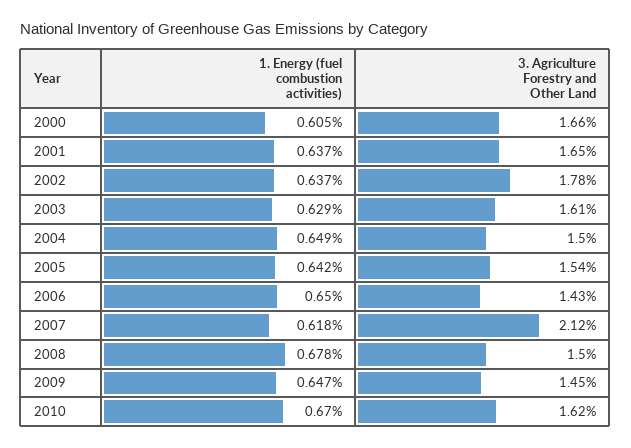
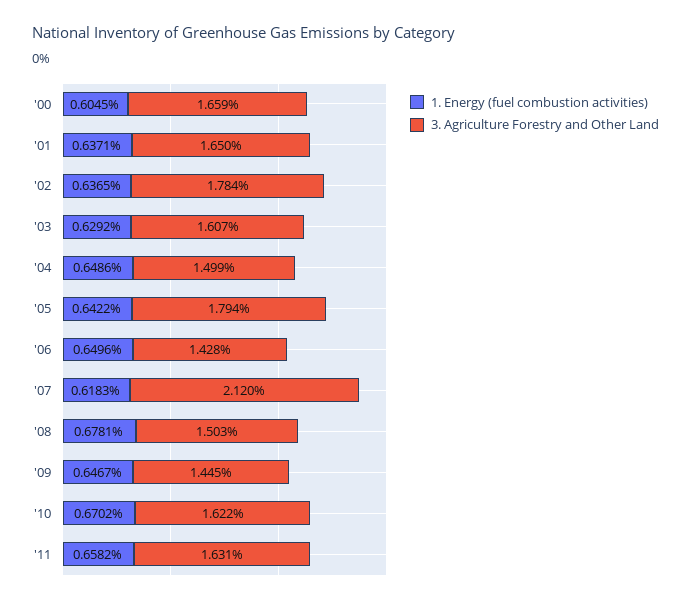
3. Agriculture Forestry and Other Land, 2005: 1.54 -> 1.794
1. Energy (fuel combustion activities), '11: none -> 0.6582
3. Agriculture Forestry and Other Land, '11: none -> 1.631

